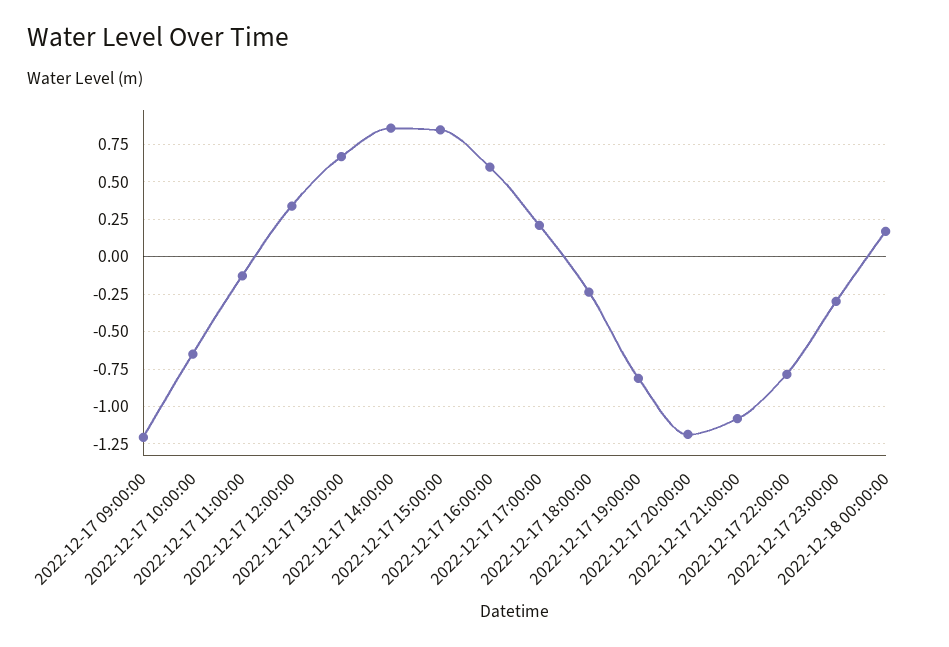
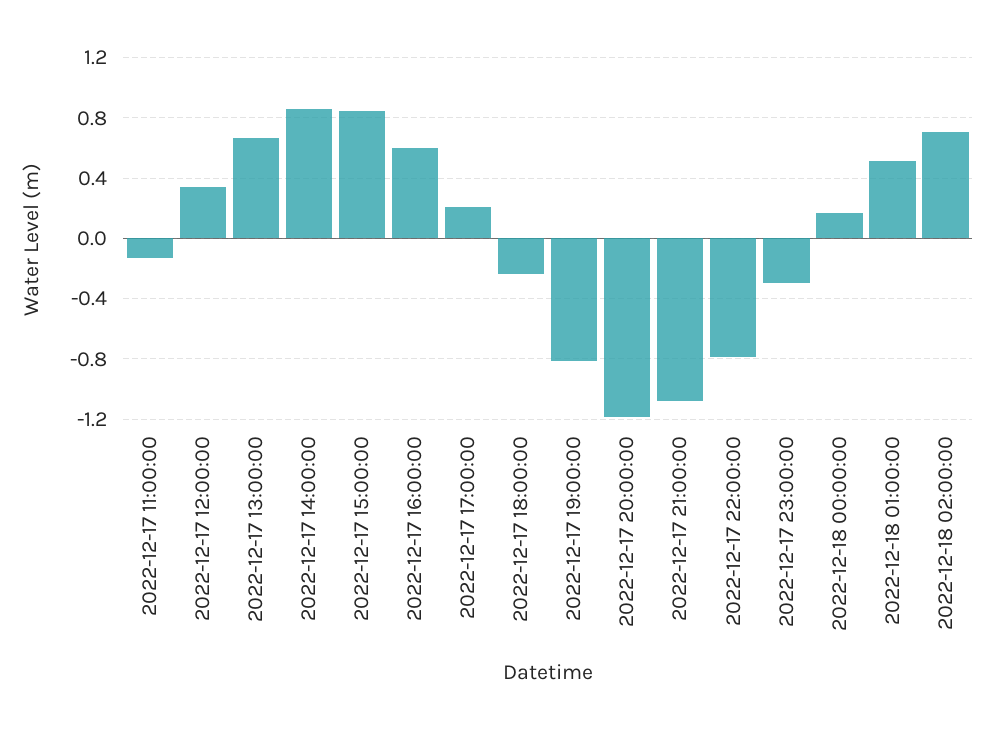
2022-12-17 09:00:00: -1.2 -> none
2022-12-17 10:00:00: -0.65 -> none
2022-12-18 01:00:00: none -> 0.5
2022-12-18 02:00:00: none -> 0.7

